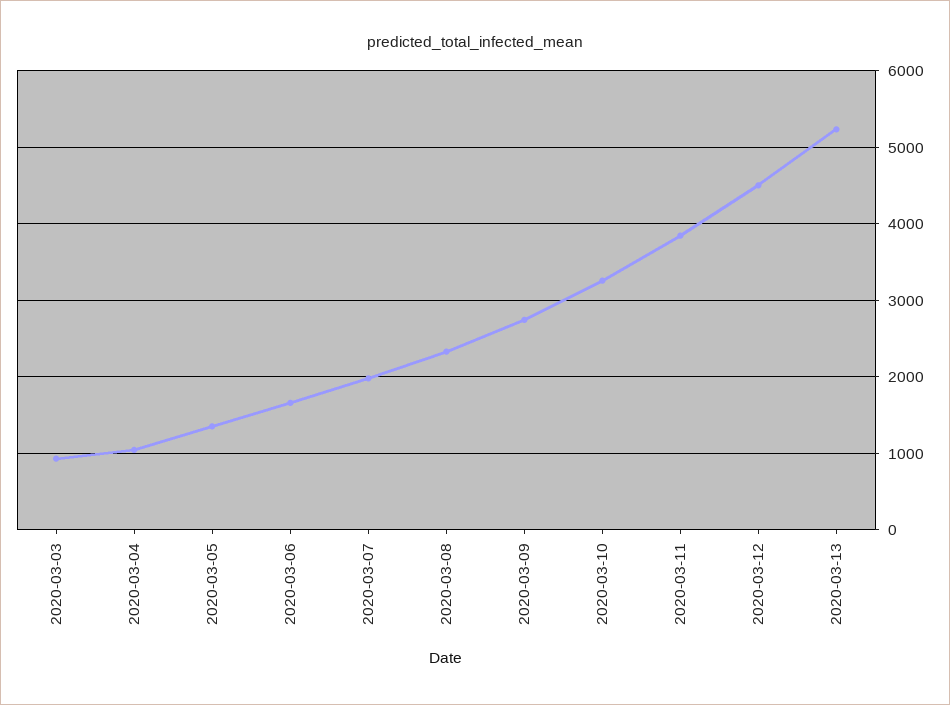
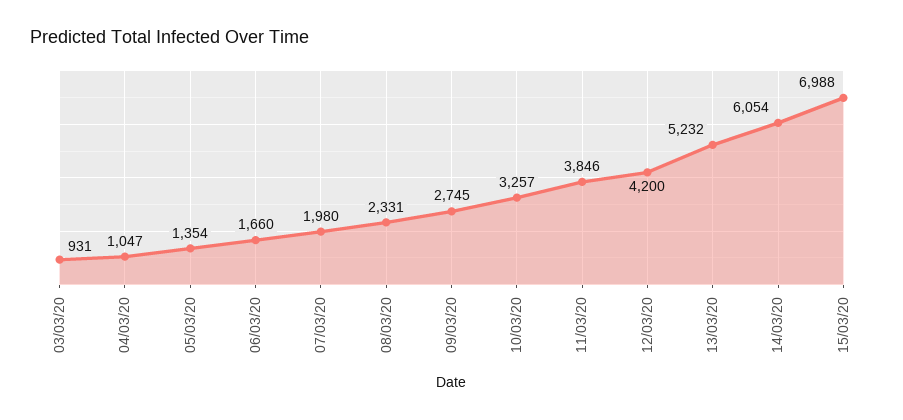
2020-03-12: 4500 -> 4200
14/03/20: none -> 6054
15/03/20: none -> 6988

